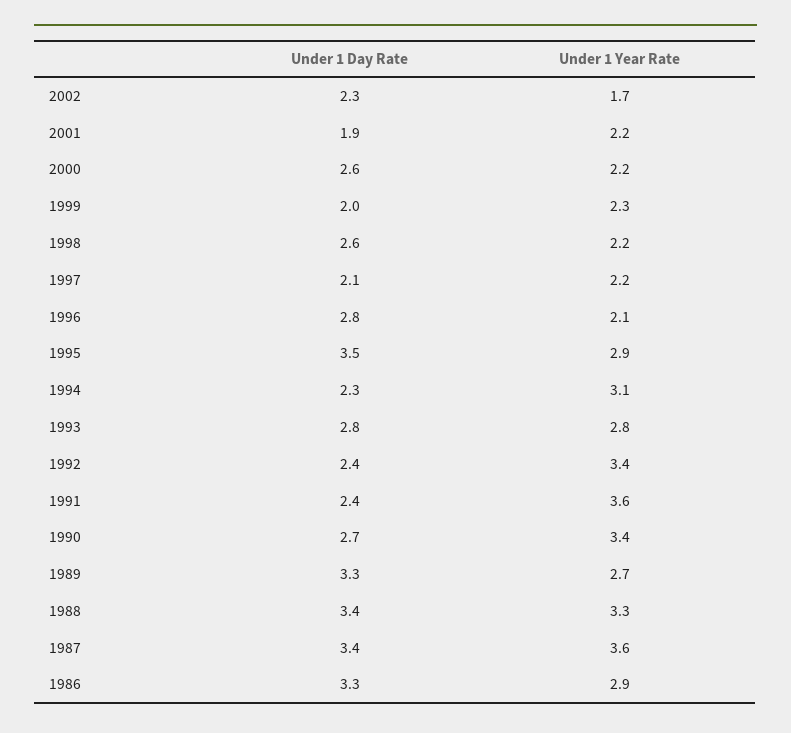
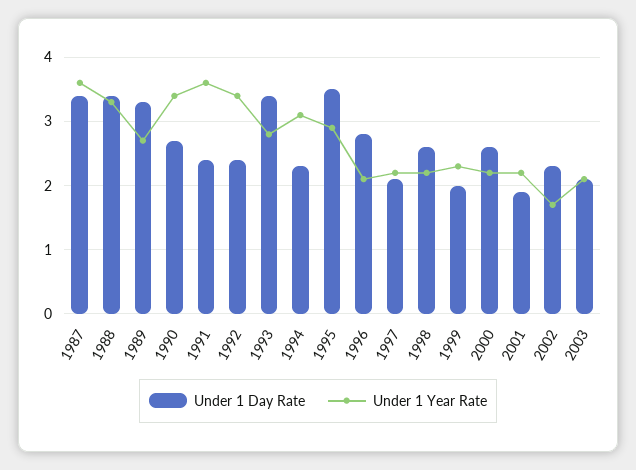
Under 1 Day Rate, 1993: 2.8 -> 3.4
Under 1 Day Rate, 1986: 3.3 -> none
Under 1 Year Rate, 1986: 2.9 -> none
Under 1 Day Rate, 2003: none -> 2.1
Under 1 Year Rate, 2003: none -> 2.1

